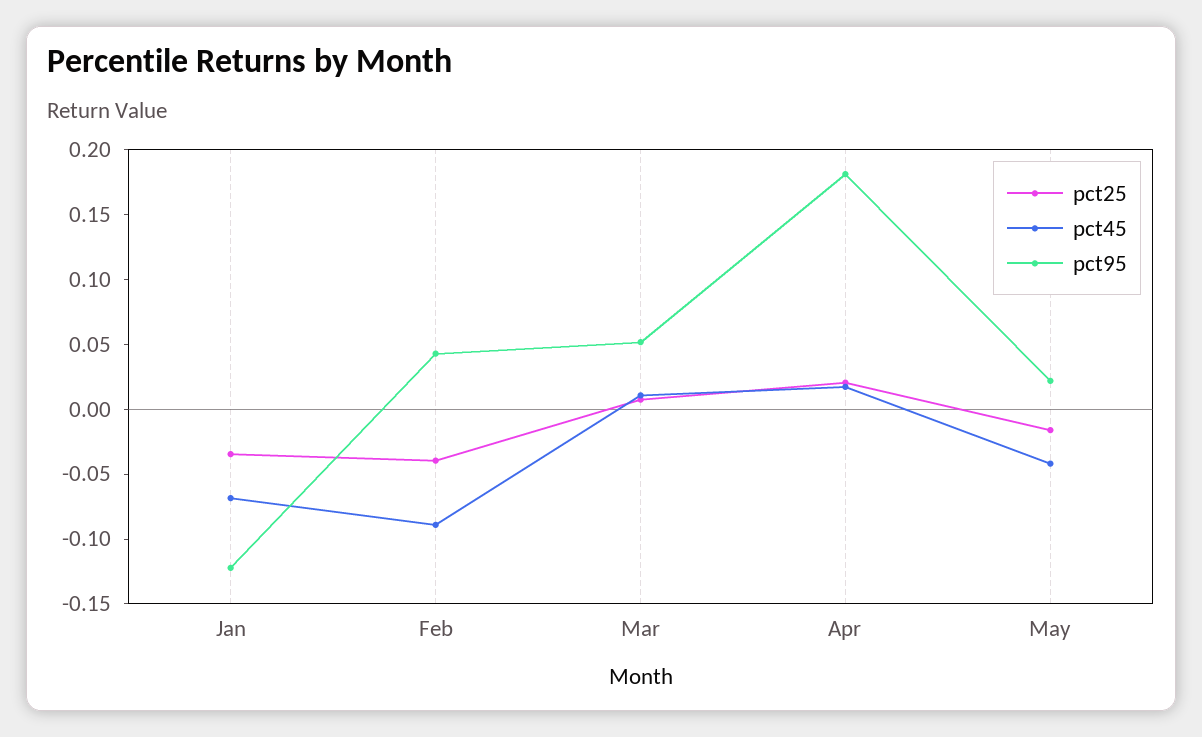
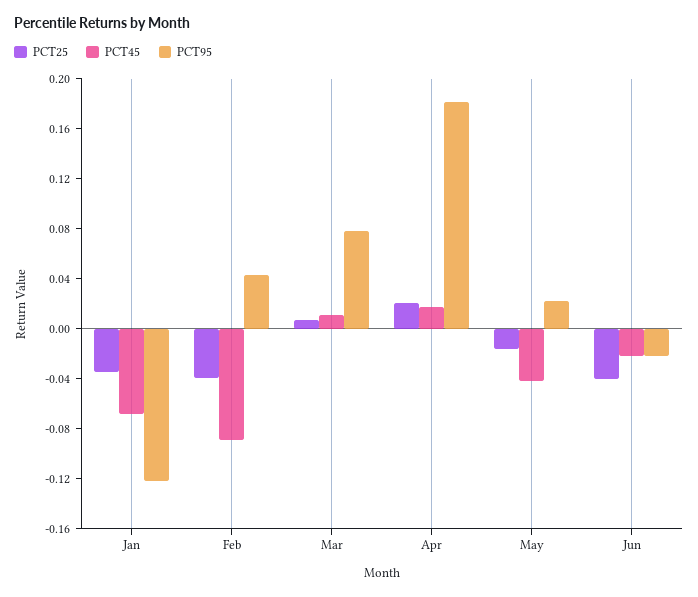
pct95, Mar: 0.05 -> 0.08
pct25, Jun: none -> -0.04
pct45, Jun: none -> -0.02
pct95, Jun: none -> -0.02

